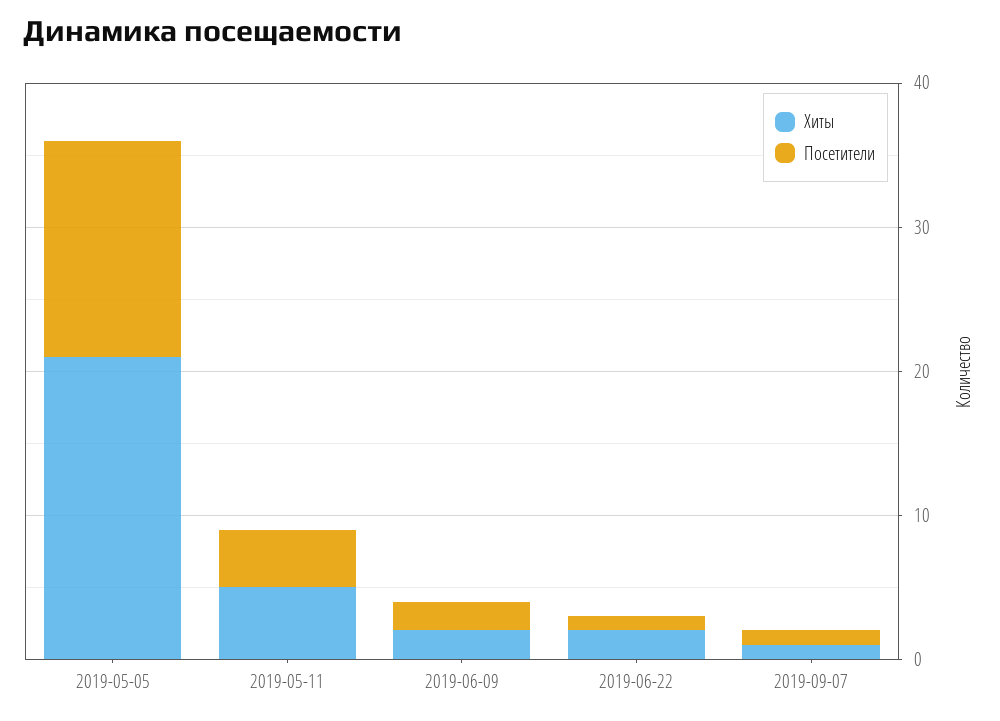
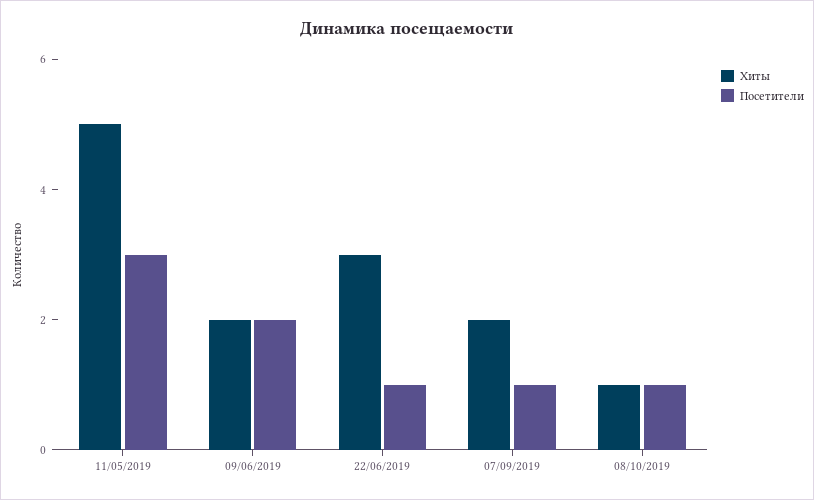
Хиты, 2019-05-05: 21 -> none
Посетители, 2019-05-05: 15 -> none
Посетители, 2019-05-11: 4 -> 3
Хиты, 2019-06-22: 2 -> 3
Хиты, 2019-09-07: 1 -> 2
Хиты, 08/10/2019: none -> 1
Посетители, 08/10/2019: none -> 1

